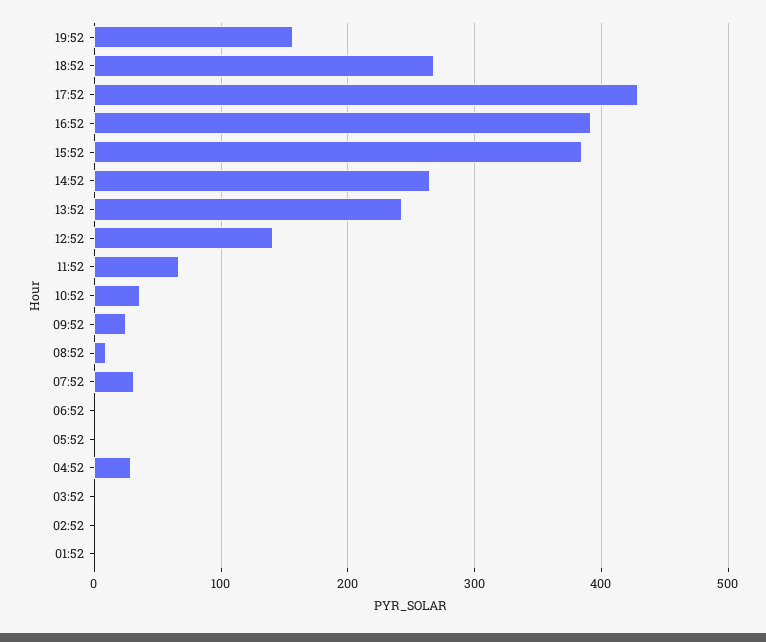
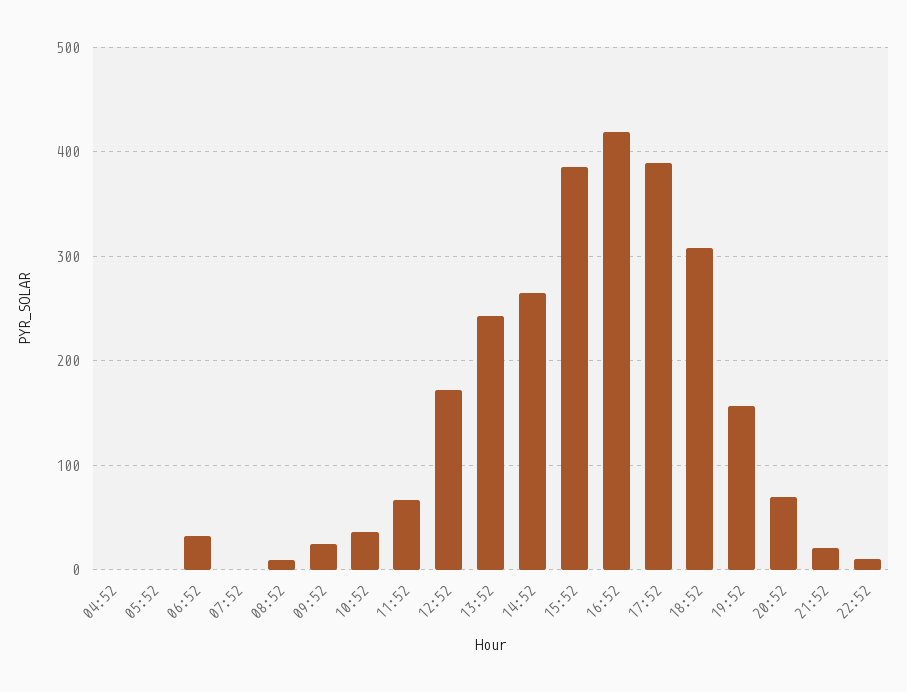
18:52: 270 -> 310
17:52: 430 -> 390
16:52: 390 -> 420
12:52: 140 -> 170
07:52: 30 -> 0
06:52: 0 -> 30
04:52: 30 -> 0
03:52: 0 -> none
02:52: 0 -> none
01:52: 0 -> none
20:52: none -> 70
21:52: none -> 20
22:52: none -> 10

